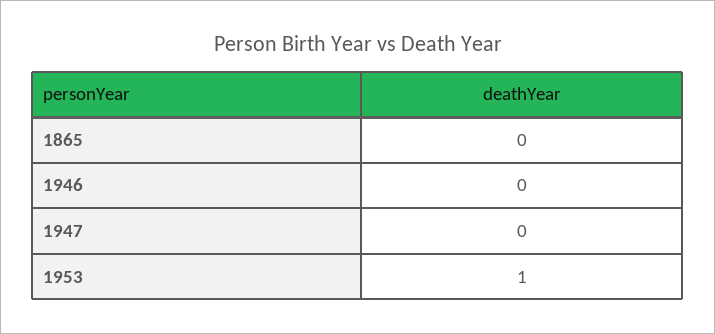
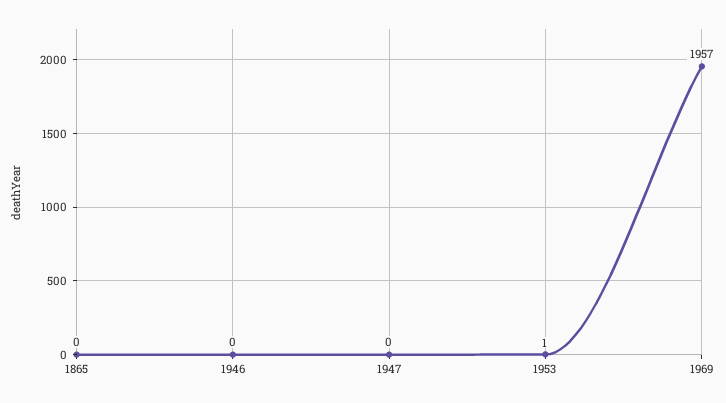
1969: none -> 1957

